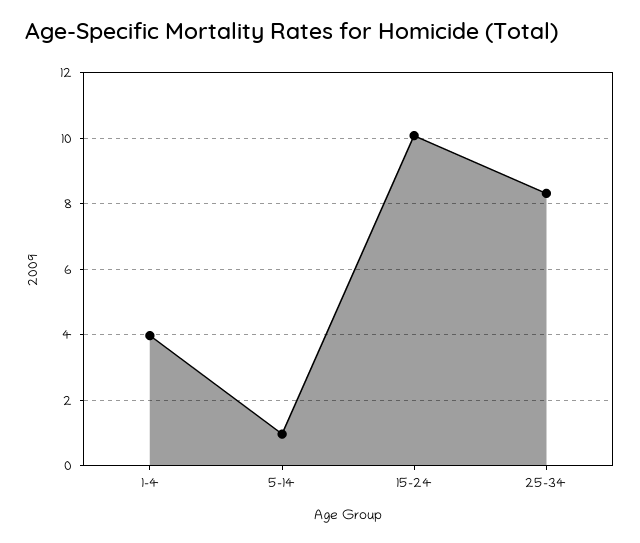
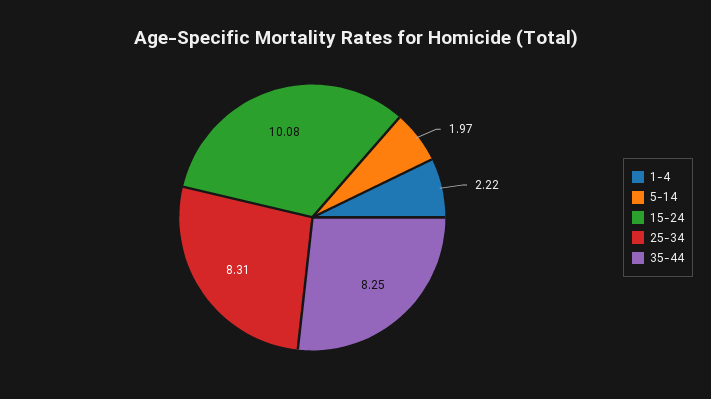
1-4: 4 -> 2.22
5-14: 1 -> 1.97
35-44: none -> 8.25

